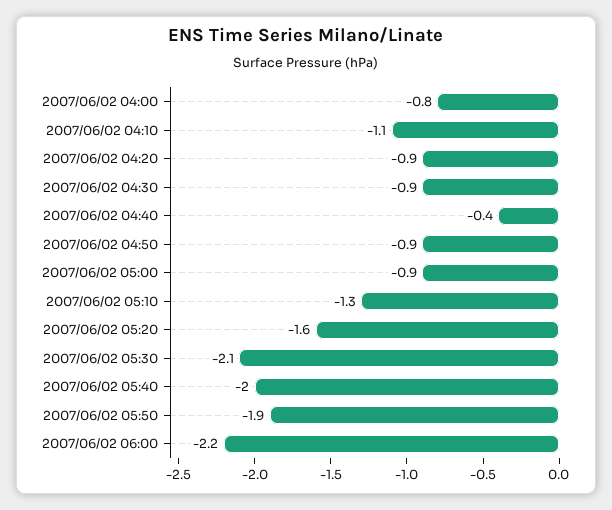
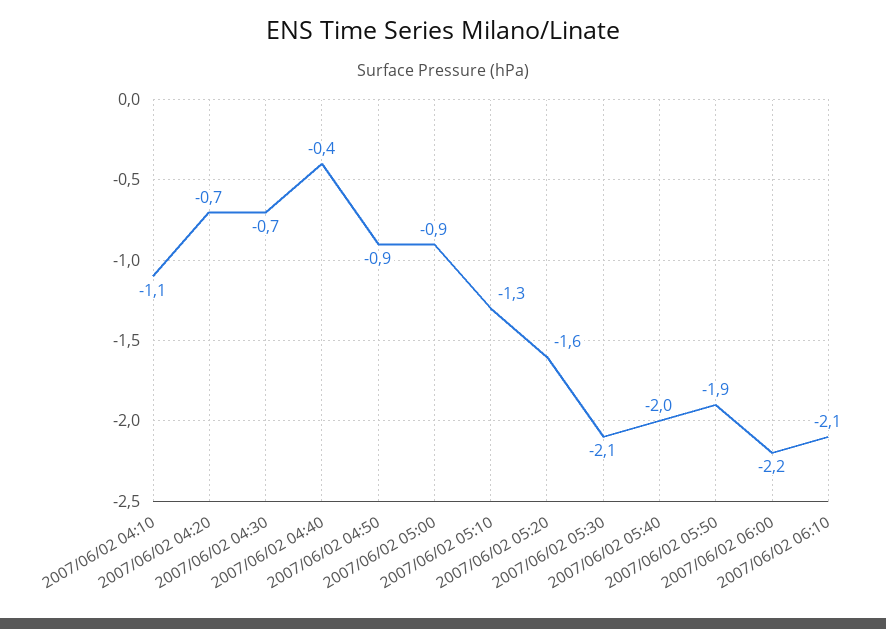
2007/06/02 04:00: -0.8 -> none
2007/06/02 04:20: -0.9 -> -0.7
2007/06/02 04:30: -0.9 -> -0.7
2007/06/02 06:10: none -> -2.1

